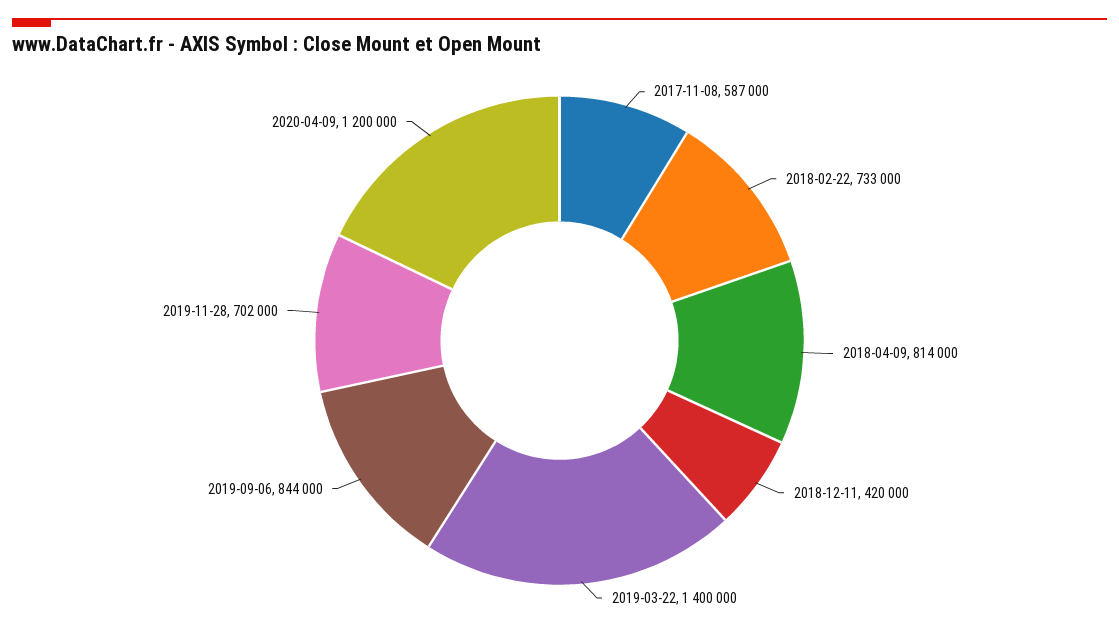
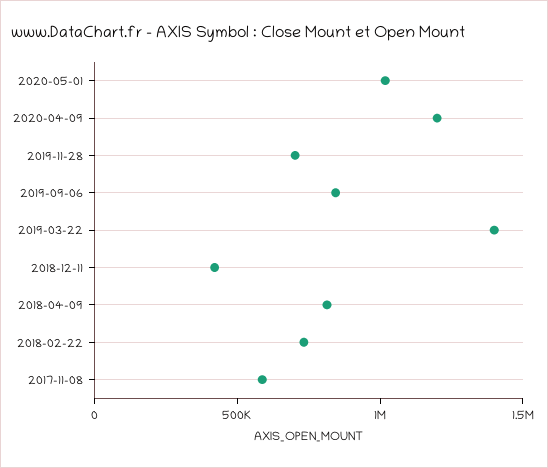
2020-05-01: none -> 1000000

